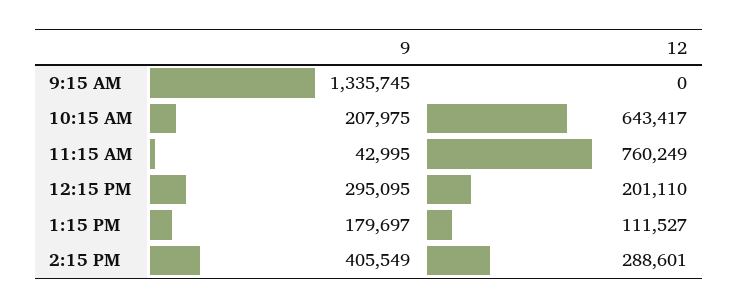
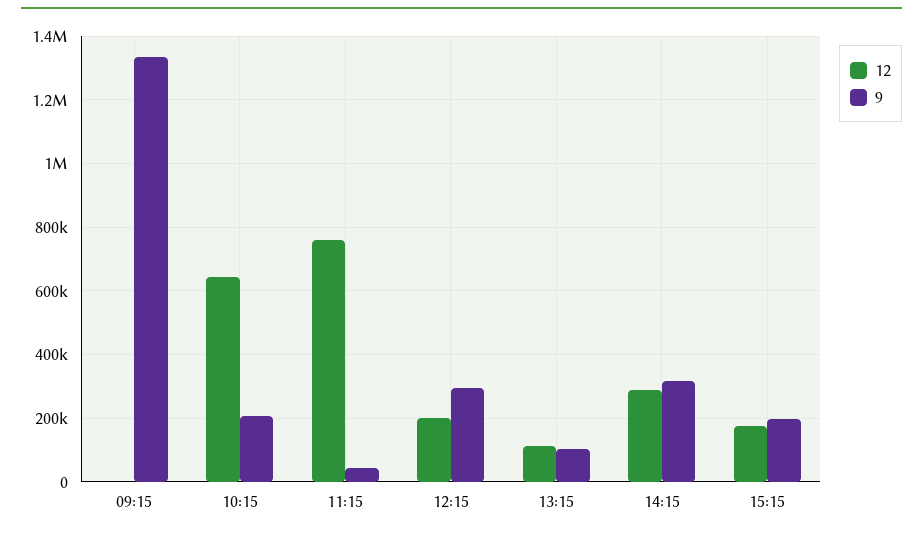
9, 1:15 PM: 179697 -> 100000
9, 2:15 PM: 405549 -> 320000
12, 15:15: none -> 180000
9, 15:15: none -> 200000

